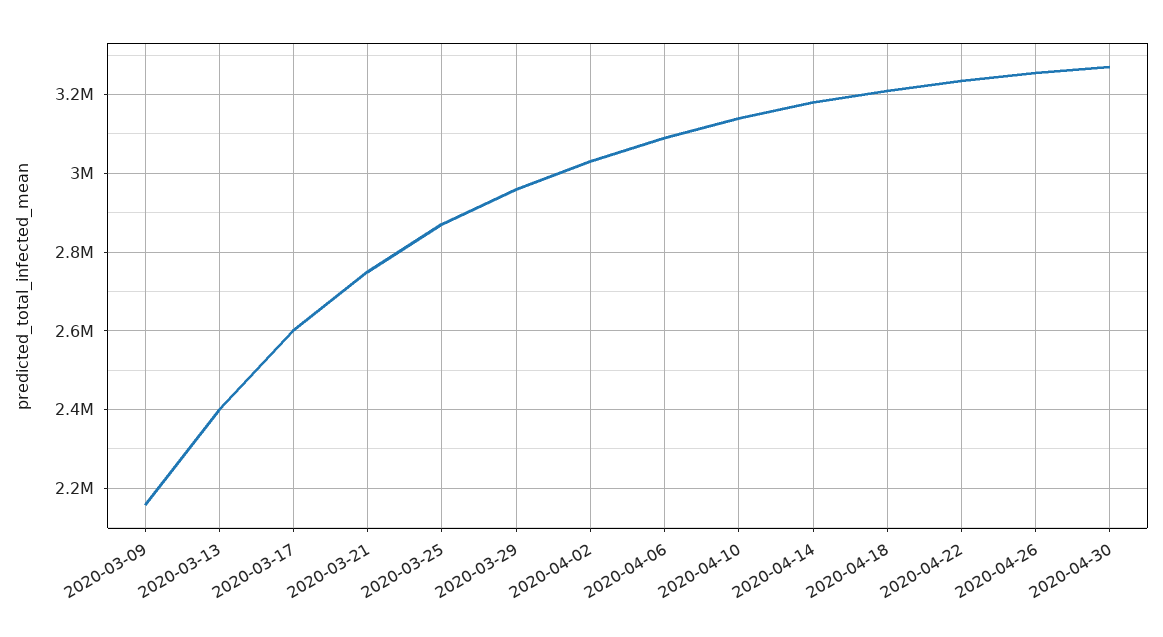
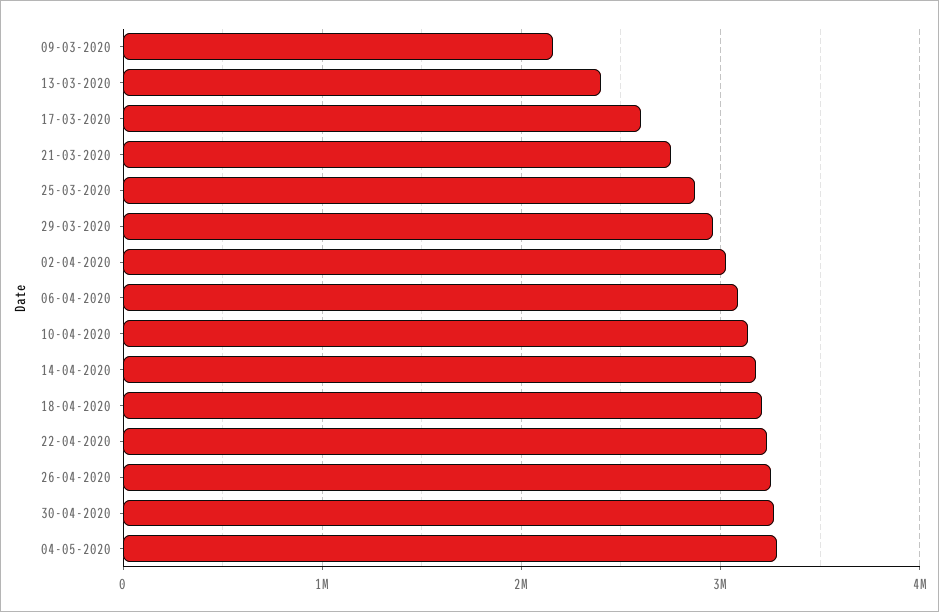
04-05-2020: none -> 3300000

